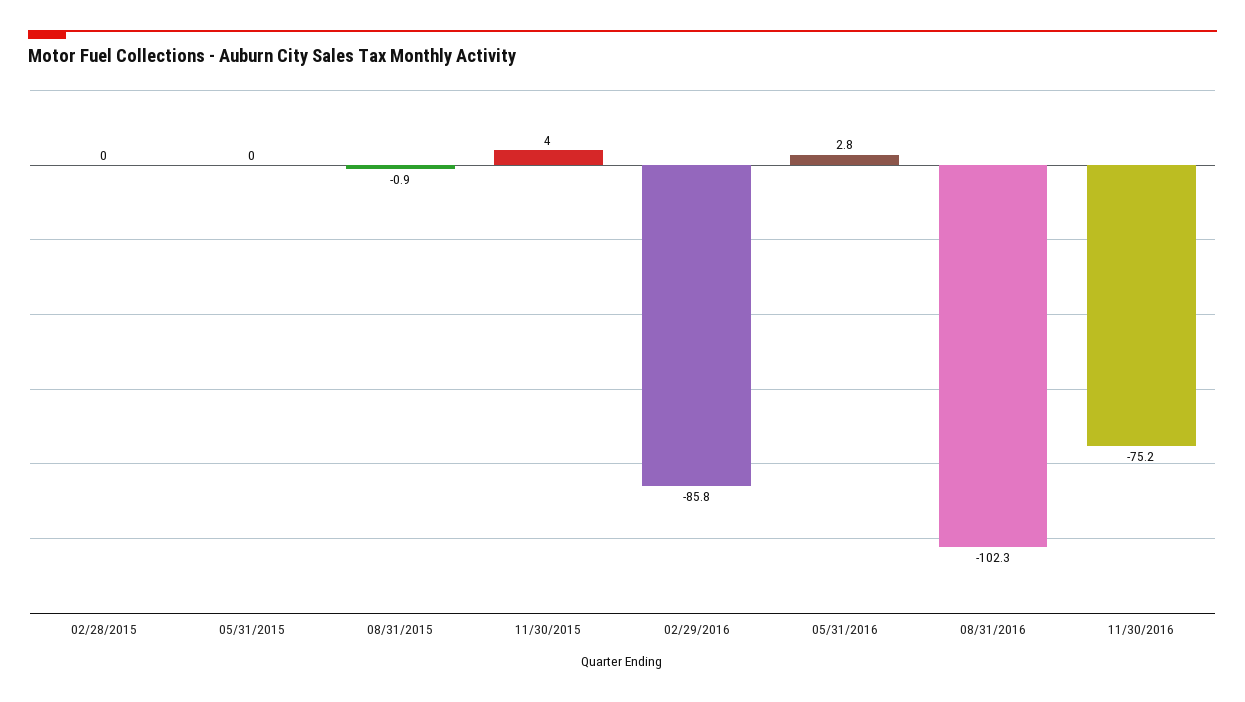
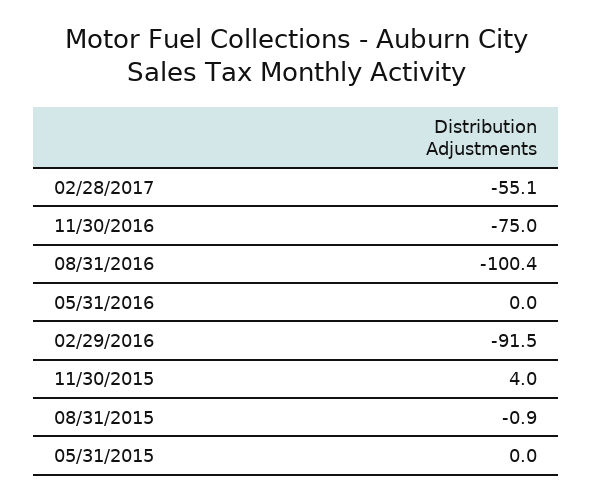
02/28/2015: 0 -> none
02/29/2016: -85.8 -> -91.5
05/31/2016: 2.8 -> 0
08/31/2016: -102.3 -> -100.4
11/30/2016: -75.2 -> -75
02/28/2017: none -> -55.1

